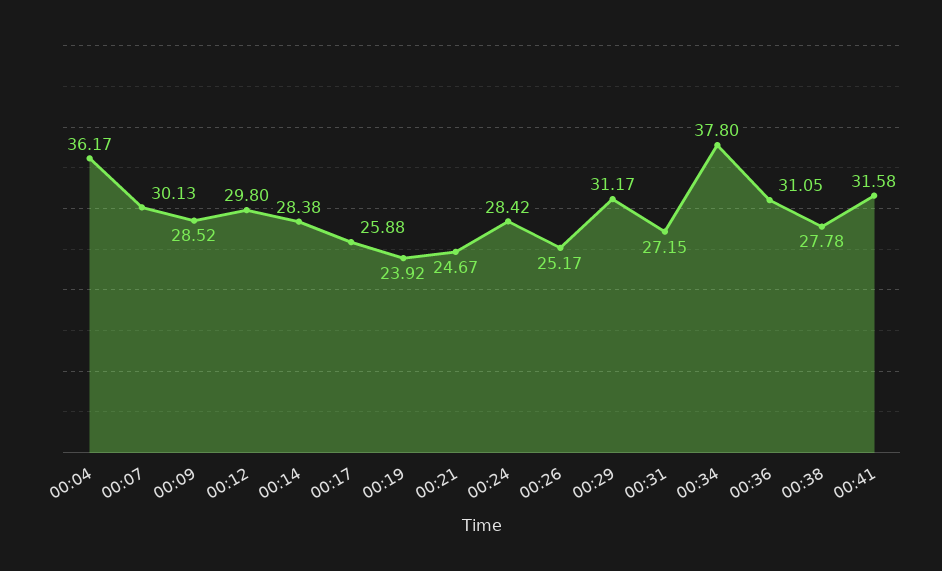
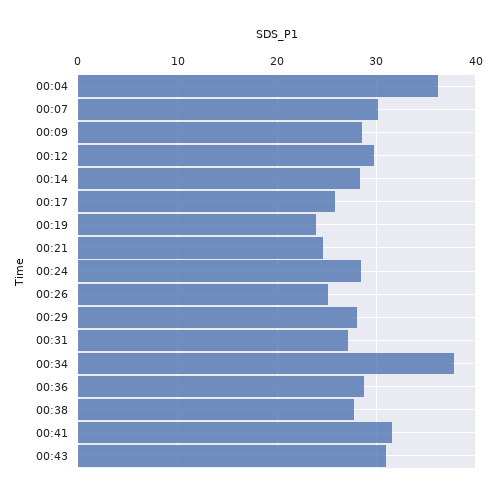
00:29: 31.17 -> 28
00:36: 31.05 -> 29
00:43: none -> 31

